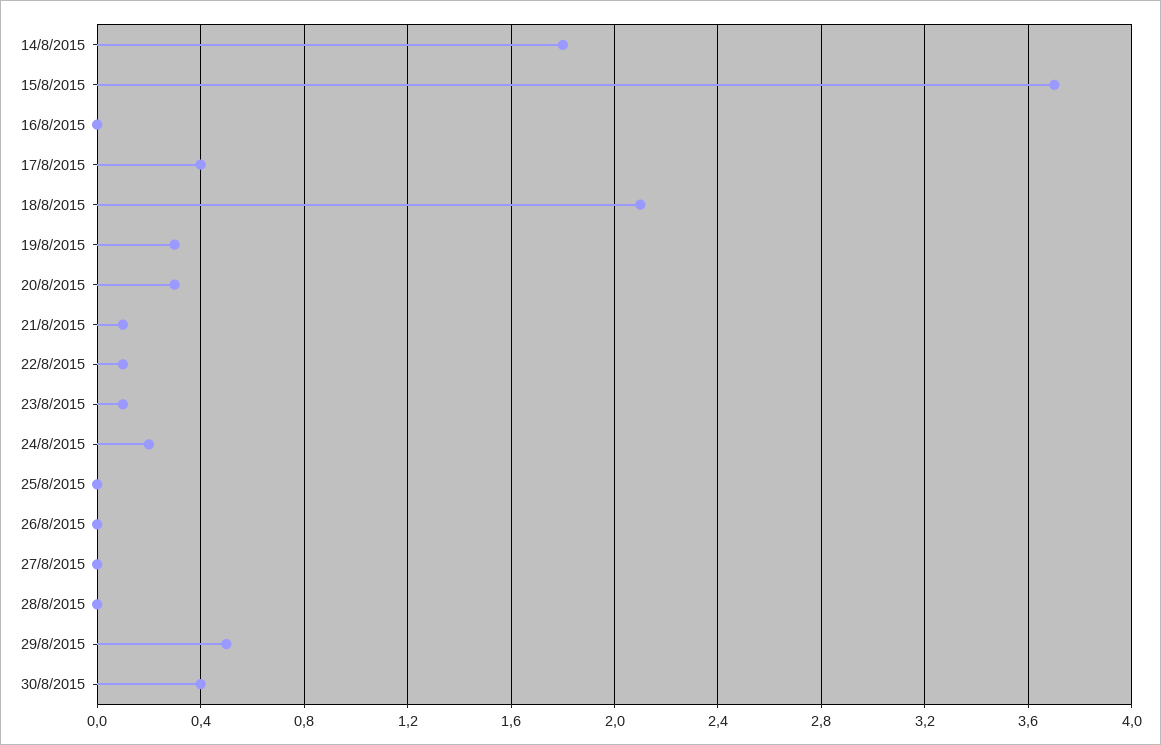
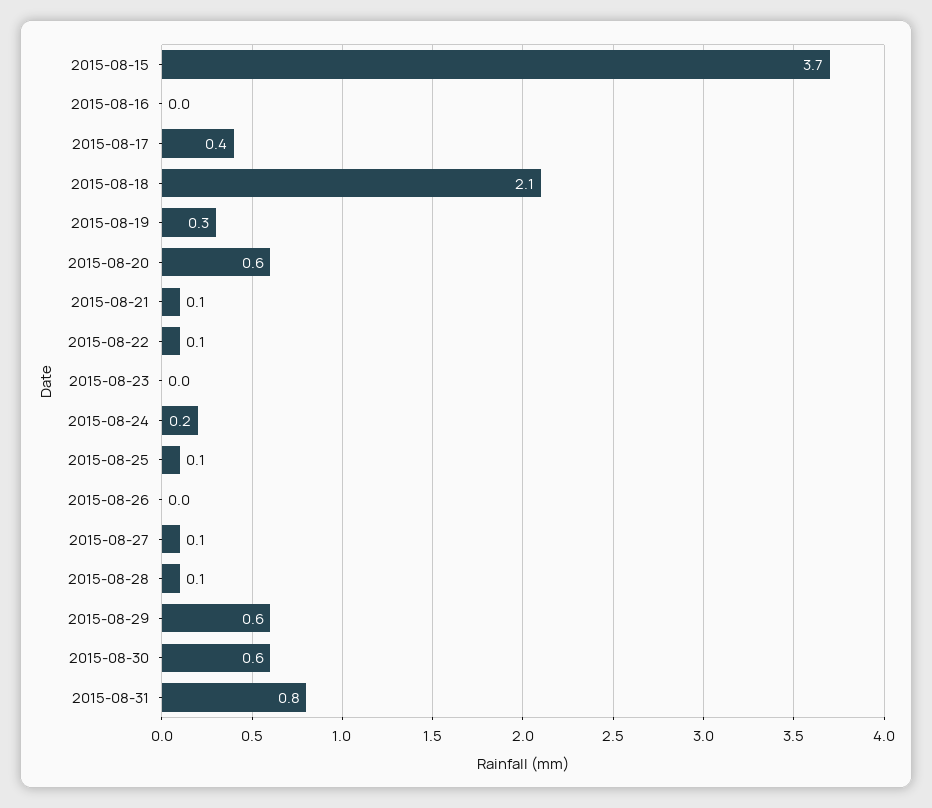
14/8/2015: 1.8 -> none
20/8/2015: 0.3 -> 0.6
23/8/2015: 0.1 -> 0
25/8/2015: 0 -> 0.1
27/8/2015: 0 -> 0.1
28/8/2015: 0 -> 0.1
29/8/2015: 0.5 -> 0.6
30/8/2015: 0.4 -> 0.6
2015-08-31: none -> 0.8

